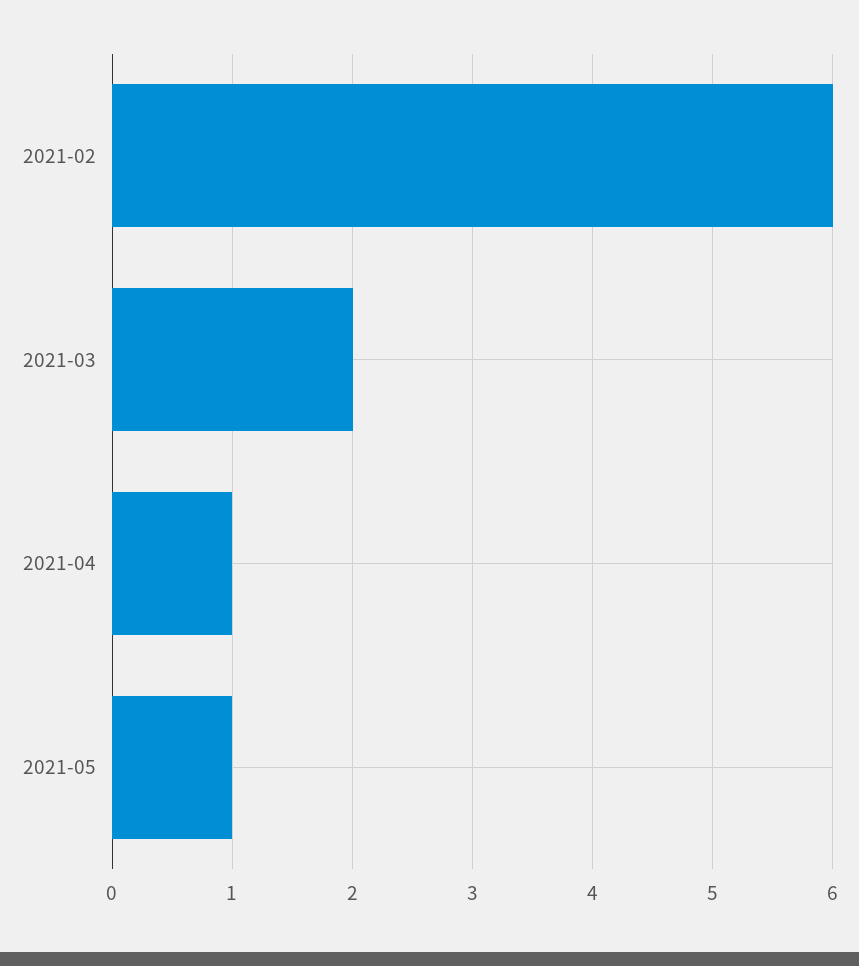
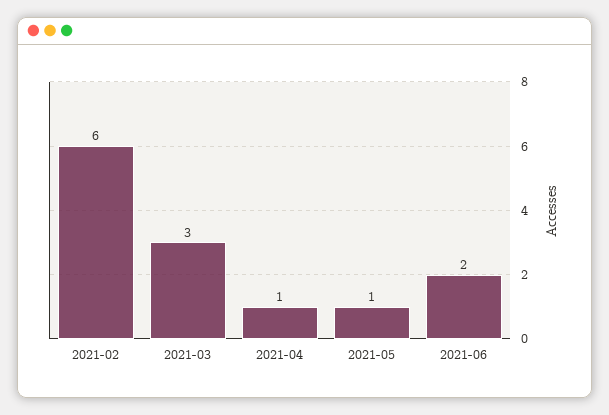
2021-03: 2 -> 3
2021-06: none -> 2

